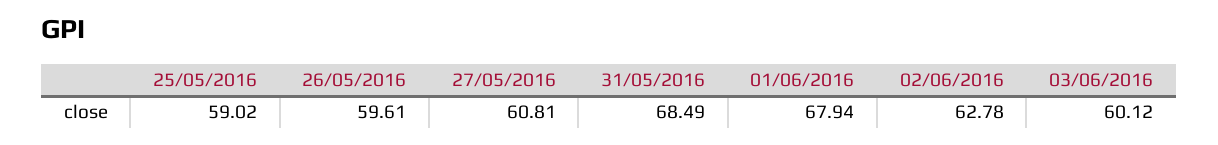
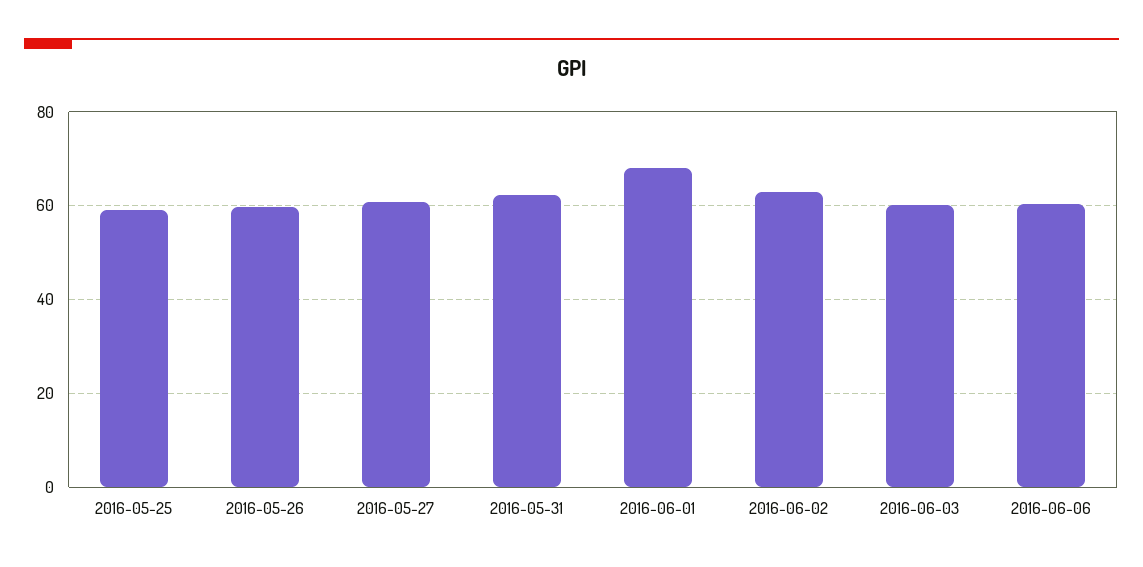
31/05/2016: 68.49 -> 62
2016-06-06: none -> 60

